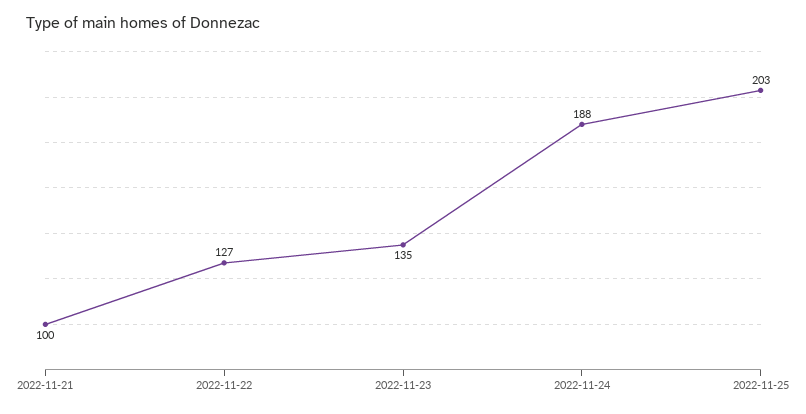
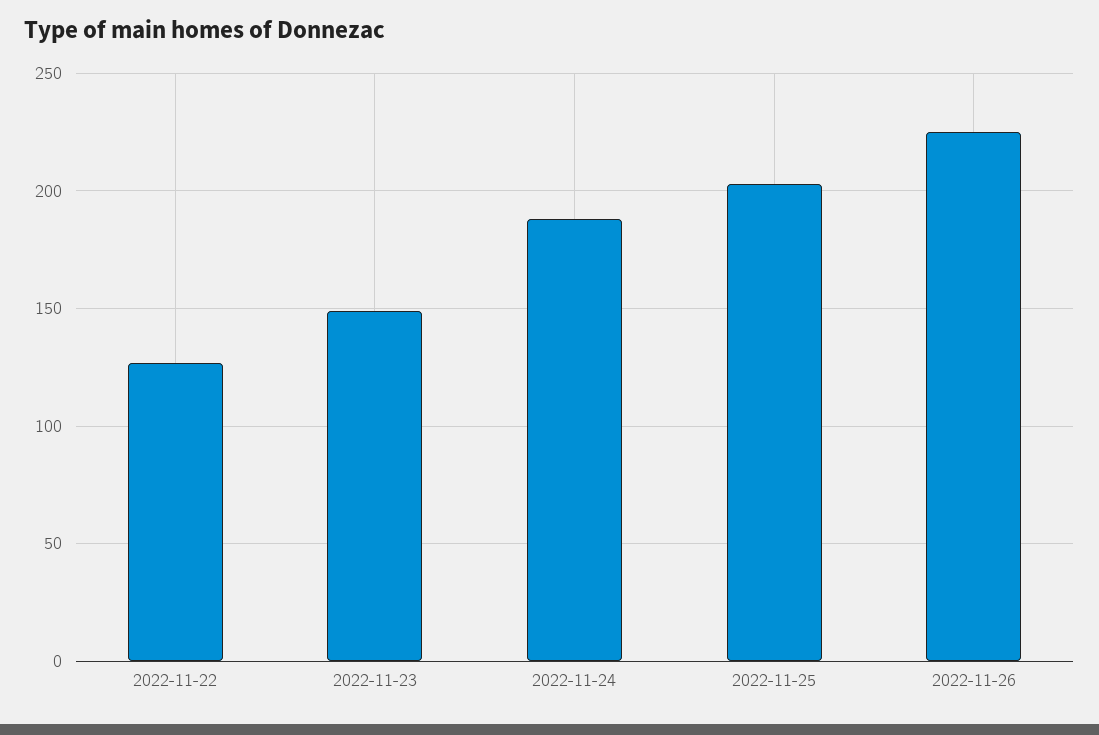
2022-11-21: 100 -> none
2022-11-23: 135 -> 150
2022-11-26: none -> 225

